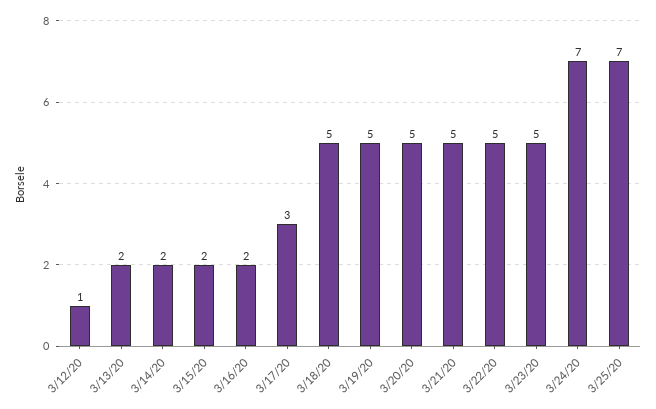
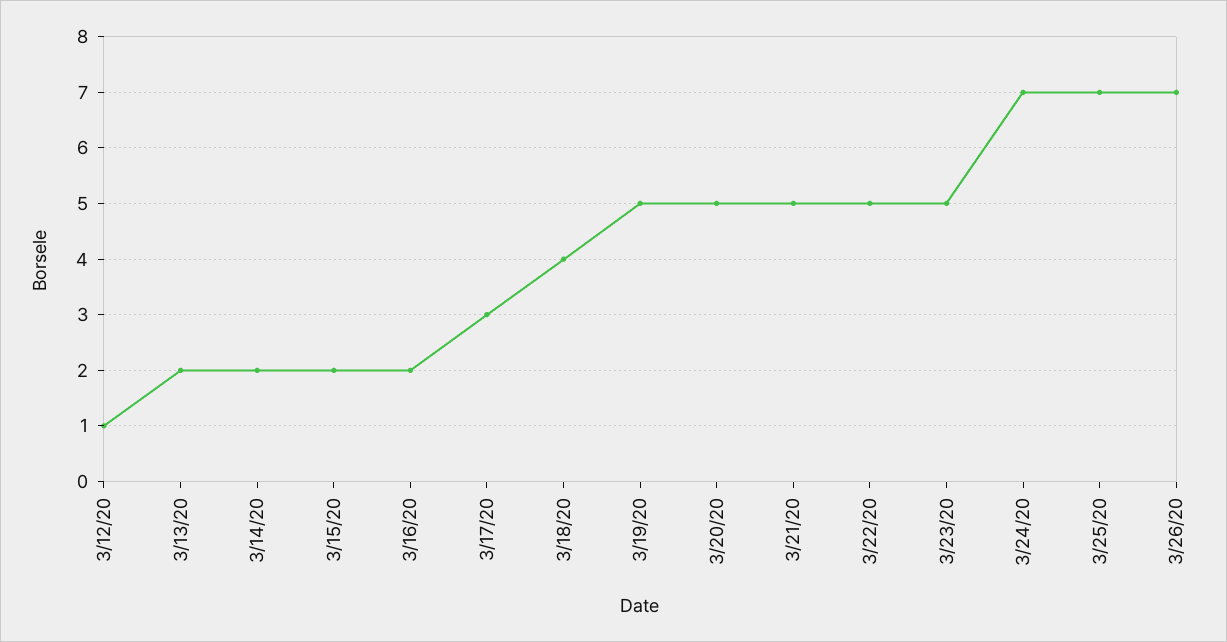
3/18/20: 5 -> 4
3/26/20: none -> 7

